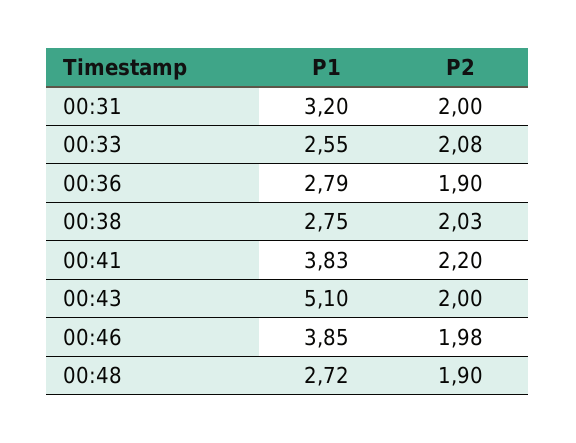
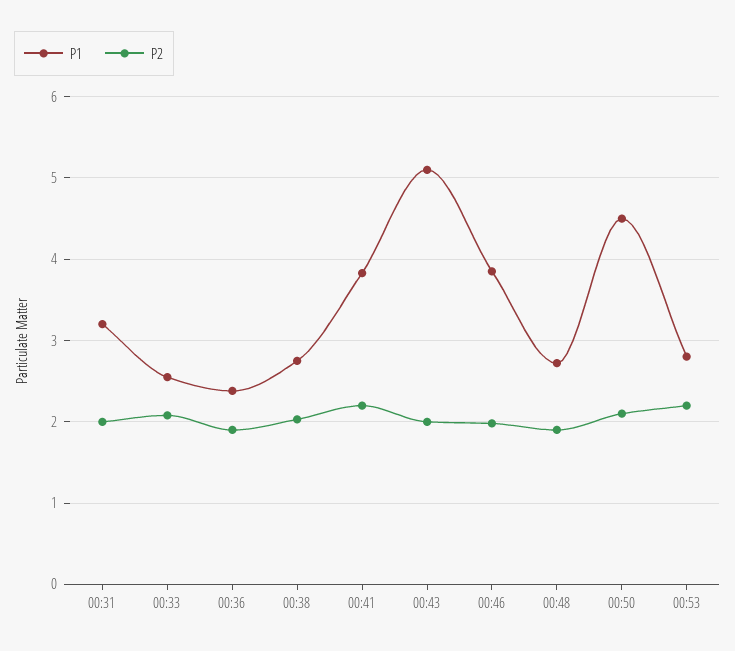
P1, 00:36: 2.79 -> 2.4
P1, 00:50: none -> 4.5
P2, 00:50: none -> 2.1
P1, 00:53: none -> 2.8
P2, 00:53: none -> 2.2

